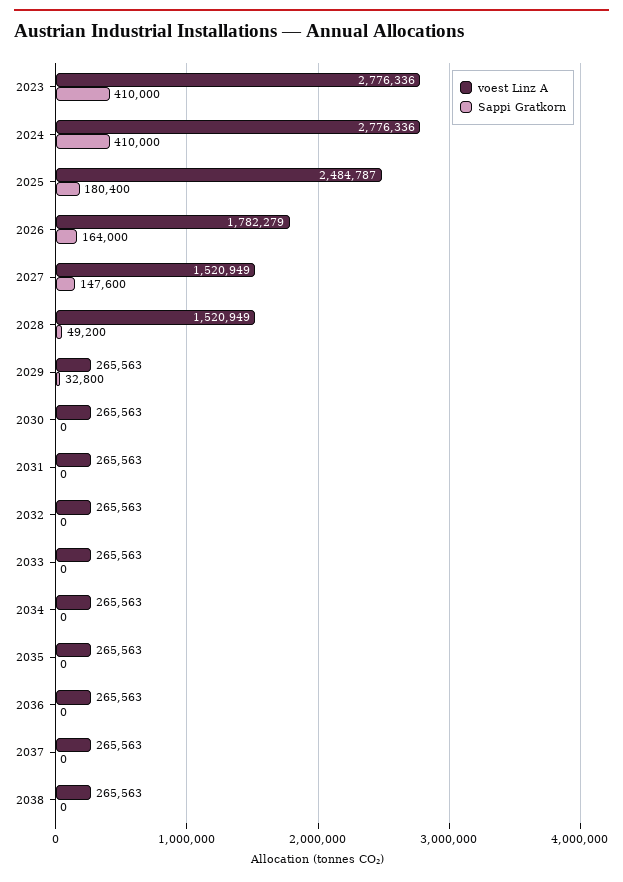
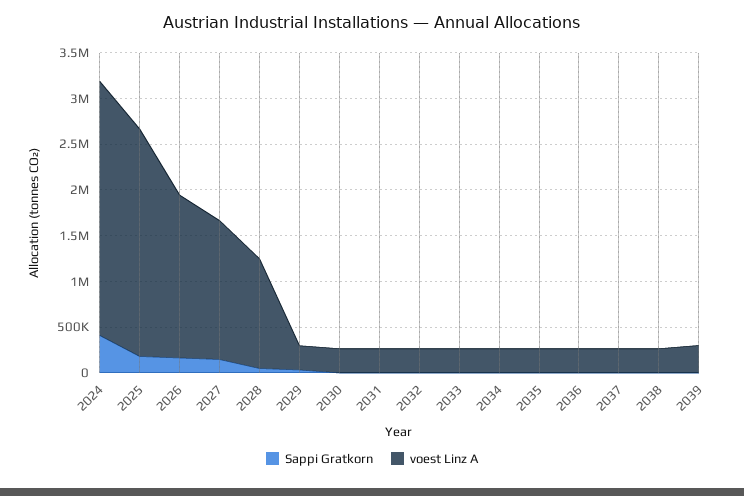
voest Linz A, 2023: 2776336 -> none
Sappi Gratkorn, 2023: 410000 -> none
voest Linz A, 2028: 1520949 -> 1200000
Sappi Gratkorn, 2039: none -> 0
voest Linz A, 2039: none -> 300000

